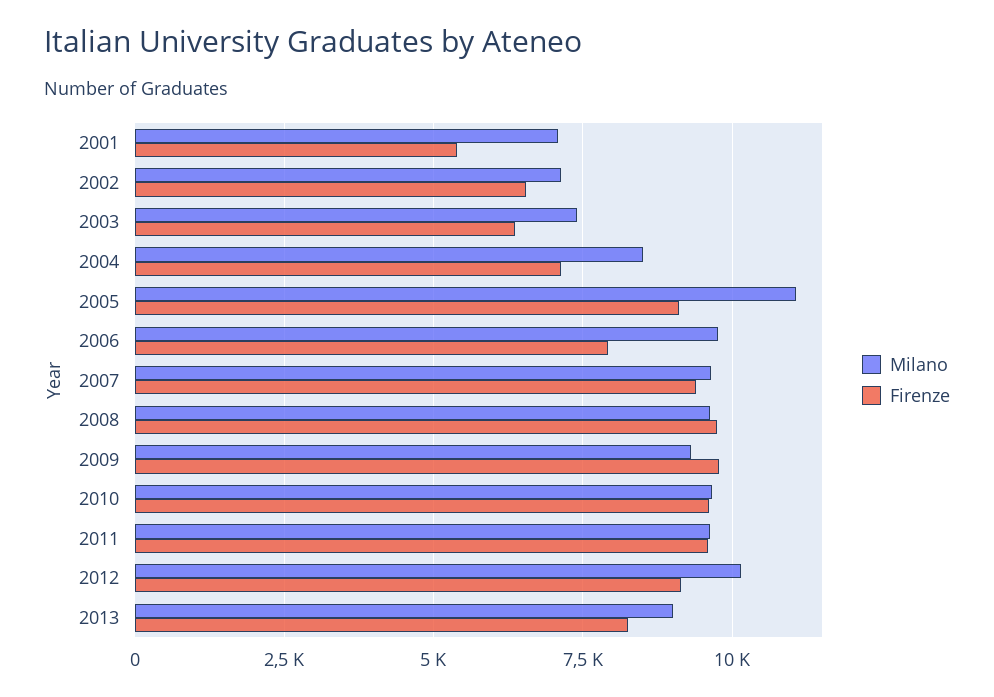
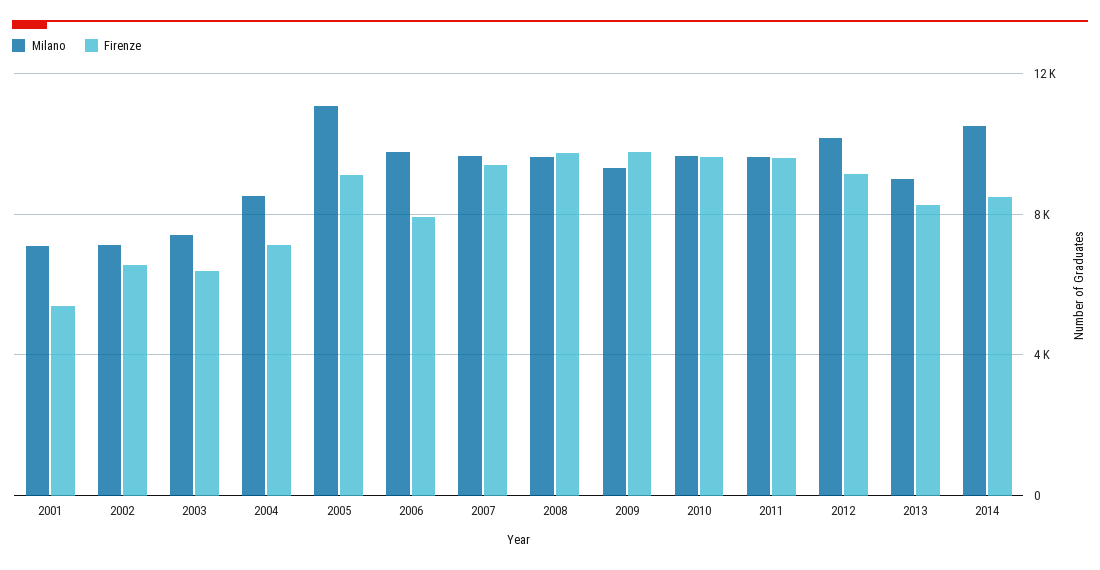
Milano, 2014: none -> 10500
Firenze, 2014: none -> 8500

